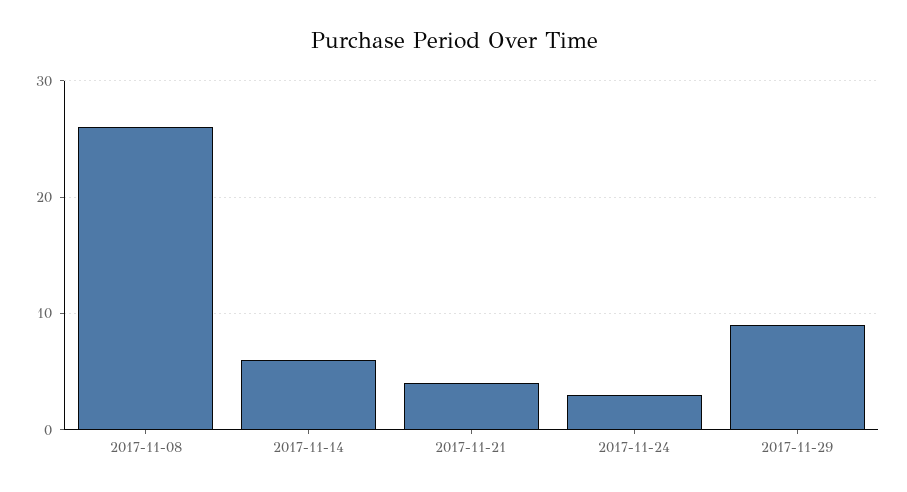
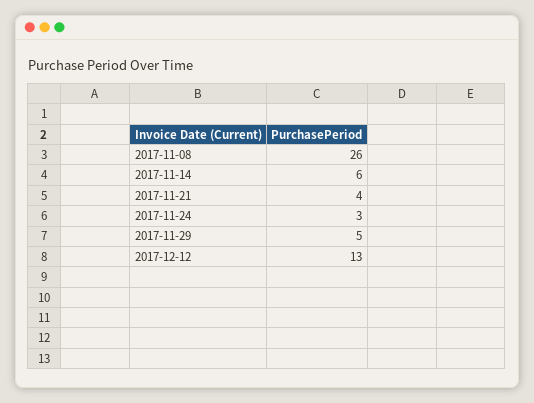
2017-11-29: 9 -> 5
2017-12-12: none -> 13

